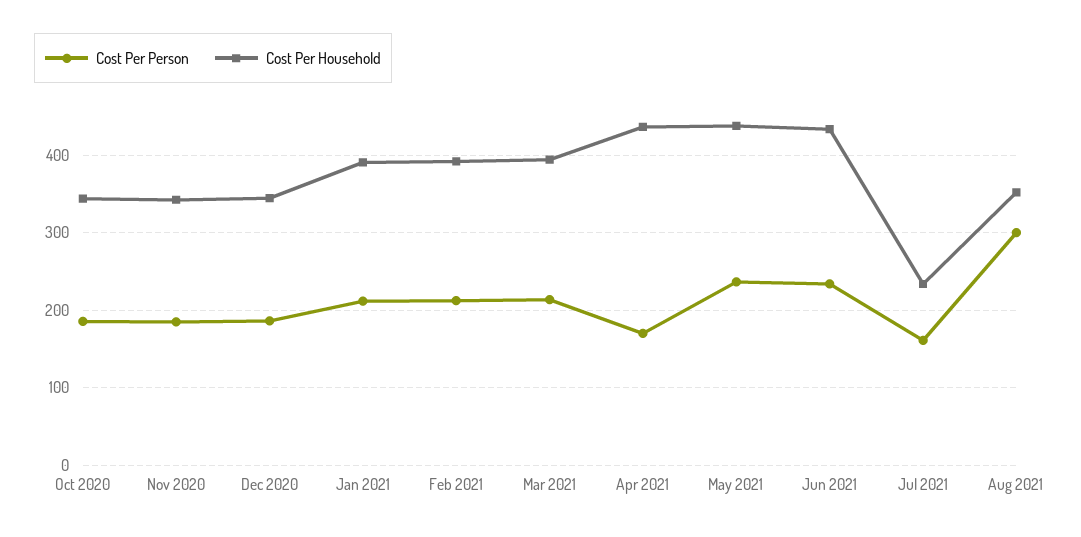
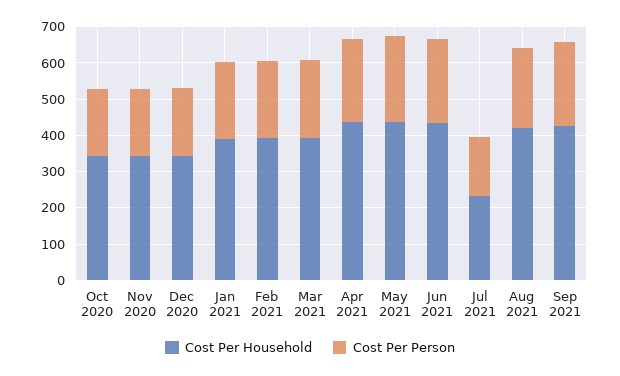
Cost Per Person, Apr 2021: 170 -> 225
Cost Per Person, Aug 2021: 300 -> 225
Cost Per Household, Aug 2021: 350 -> 425
Cost Per Household, Sep 2021: none -> 425
Cost Per Person, Sep 2021: none -> 225

